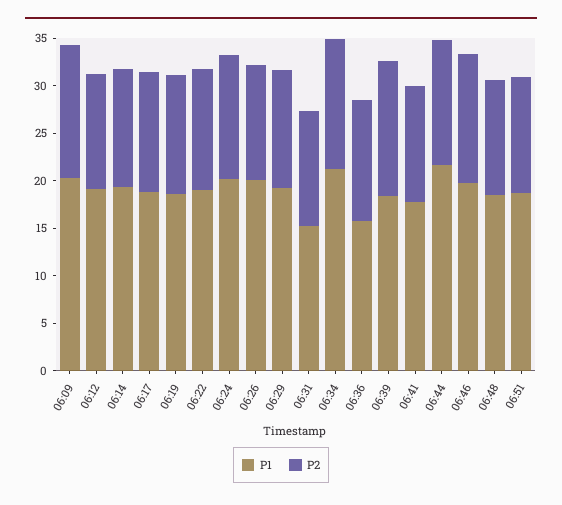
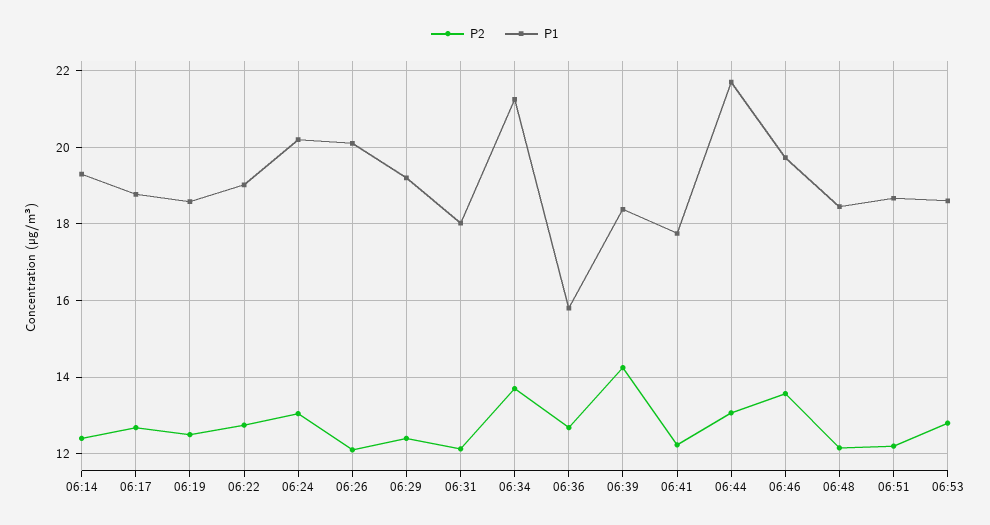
P1, 06:09: 20 -> none
P2, 06:09: 14 -> none
P1, 06:12: 19 -> none
P2, 06:12: 12 -> none
P1, 06:31: 15 -> 18
P2, 06:53: none -> 12.8
P1, 06:53: none -> 18.6

